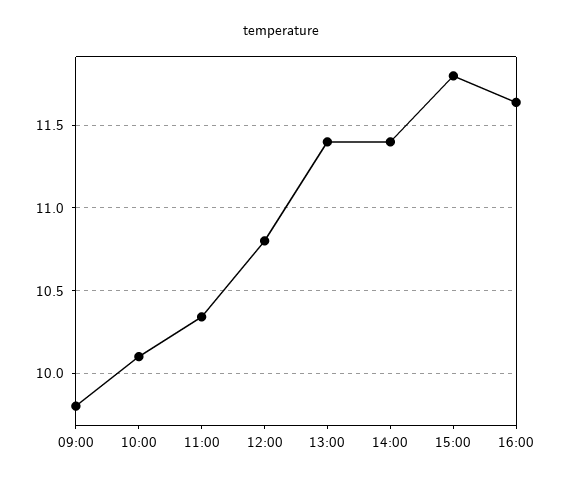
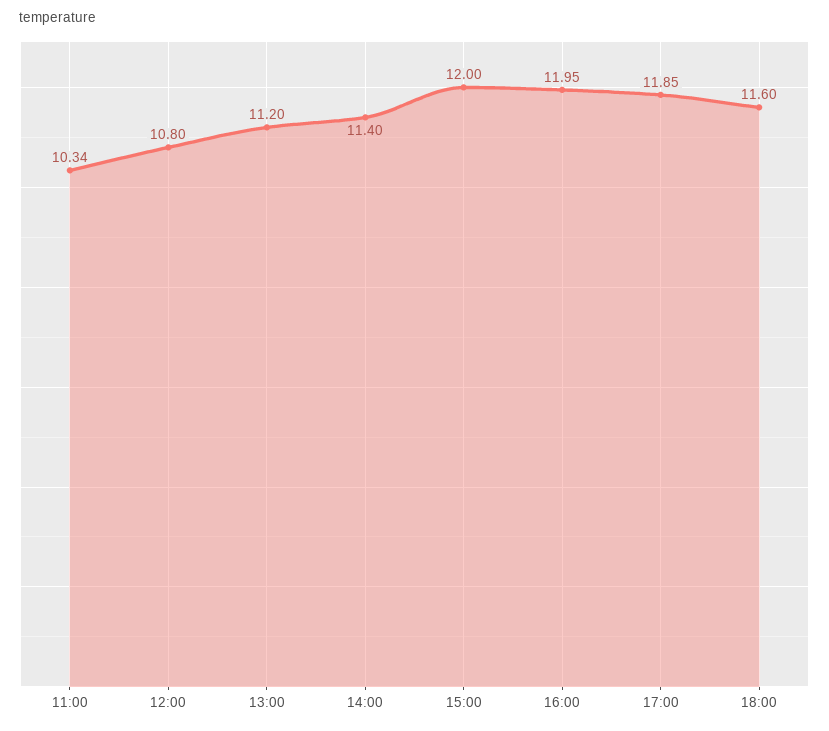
09:00: 9.8 -> none
10:00: 10.1 -> none
13:00: 11.4 -> 11.2
15:00: 11.8 -> 12
16:00: 11.65 -> 11.95
17:00: none -> 11.85
18:00: none -> 11.6

